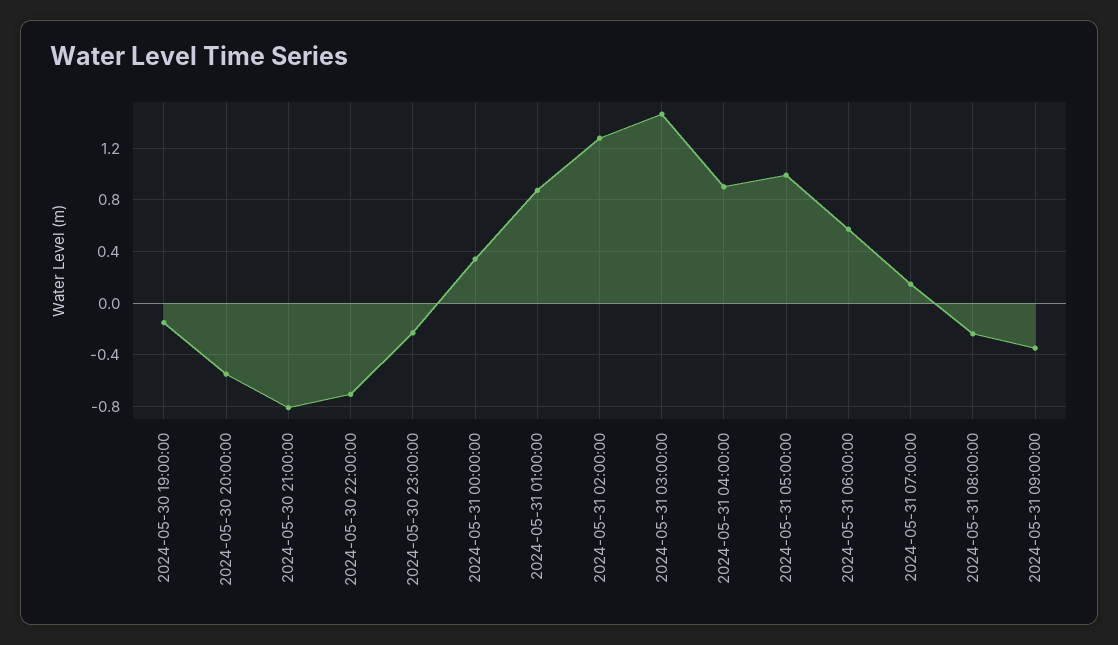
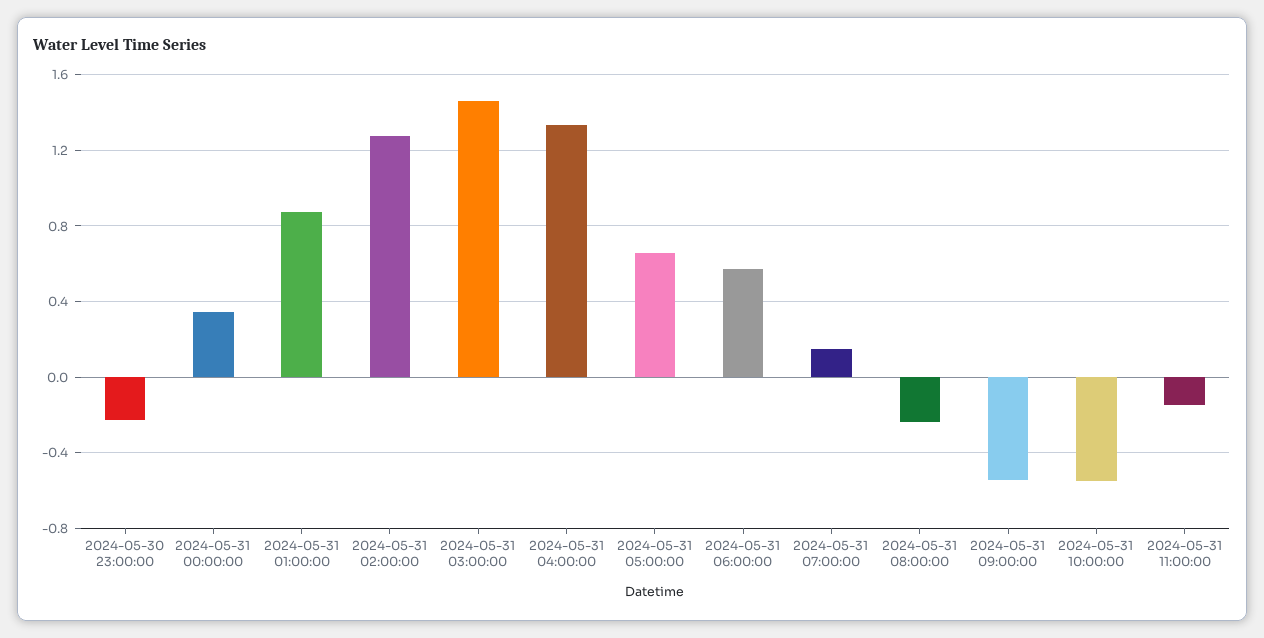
2024-05-30 19:00:00: -0.15 -> none
2024-05-30 20:00:00: -0.55 -> none
2024-05-30 21:00:00: -0.8 -> none
2024-05-30 22:00:00: -0.7 -> none
2024-05-31 04:00:00: 0.9 -> 1.35
2024-05-31 05:00:00: 1 -> 0.65
2024-05-31 09:00:00: -0.35 -> -0.55
2024-05-31 10:00:00: none -> -0.55
2024-05-31 11:00:00: none -> -0.15

